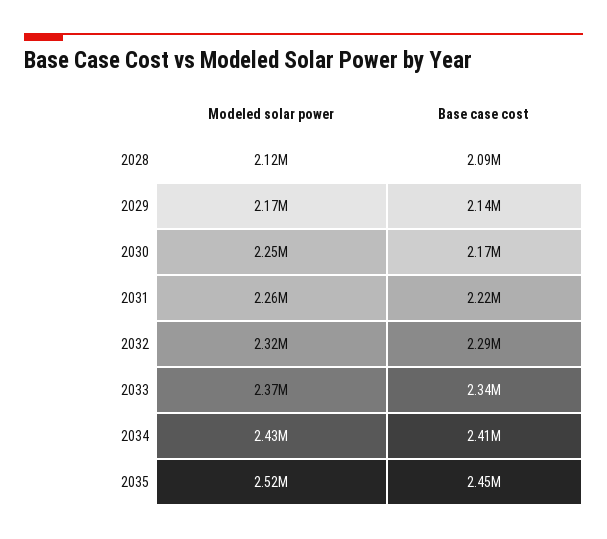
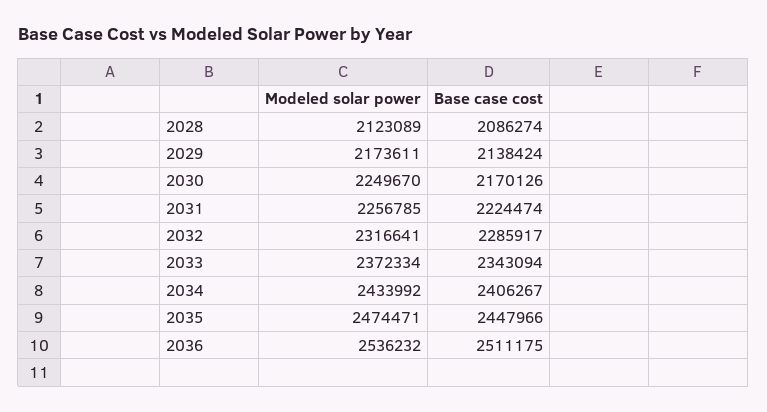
Modeled solar power, 2035: 2520000 -> 2474471
Modeled solar power, 2036: none -> 2536232
Base case cost, 2036: none -> 2511175

